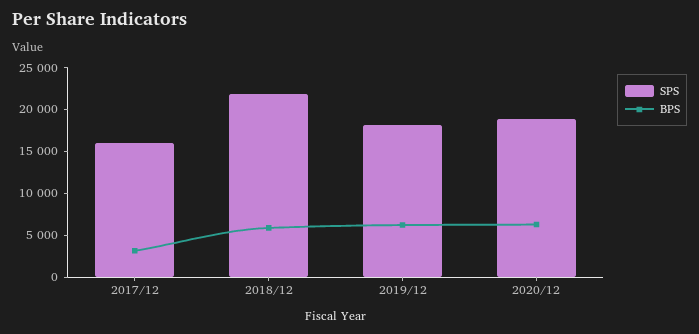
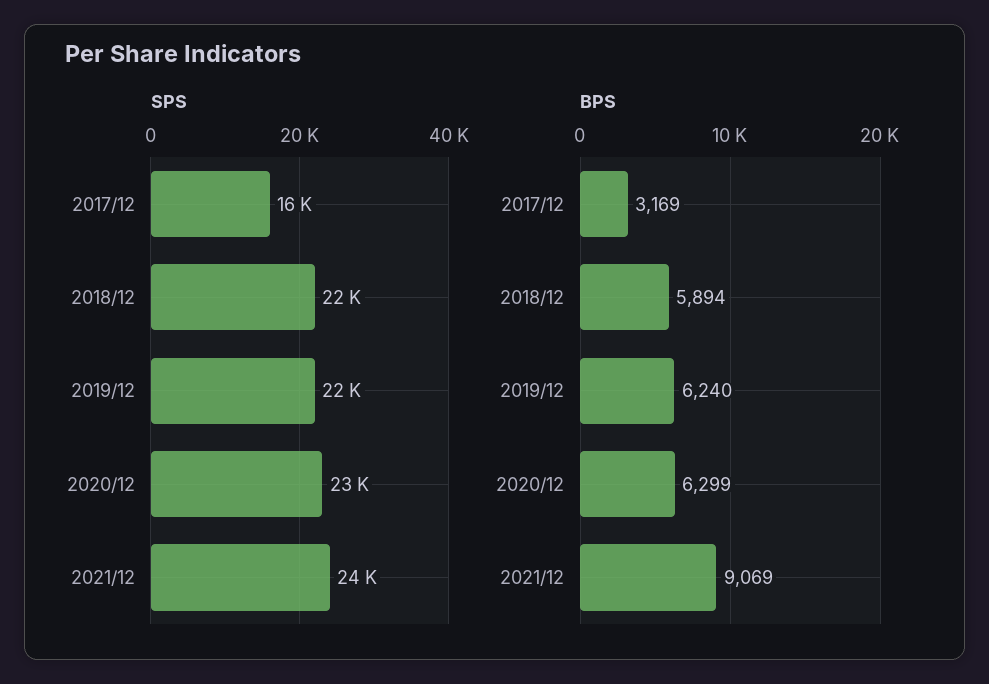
SPS, 2019/12: 18000 -> 22000
SPS, 2020/12: 19000 -> 23000
SPS, 2021/12: none -> 24000
BPS, 2021/12: none -> 9069

